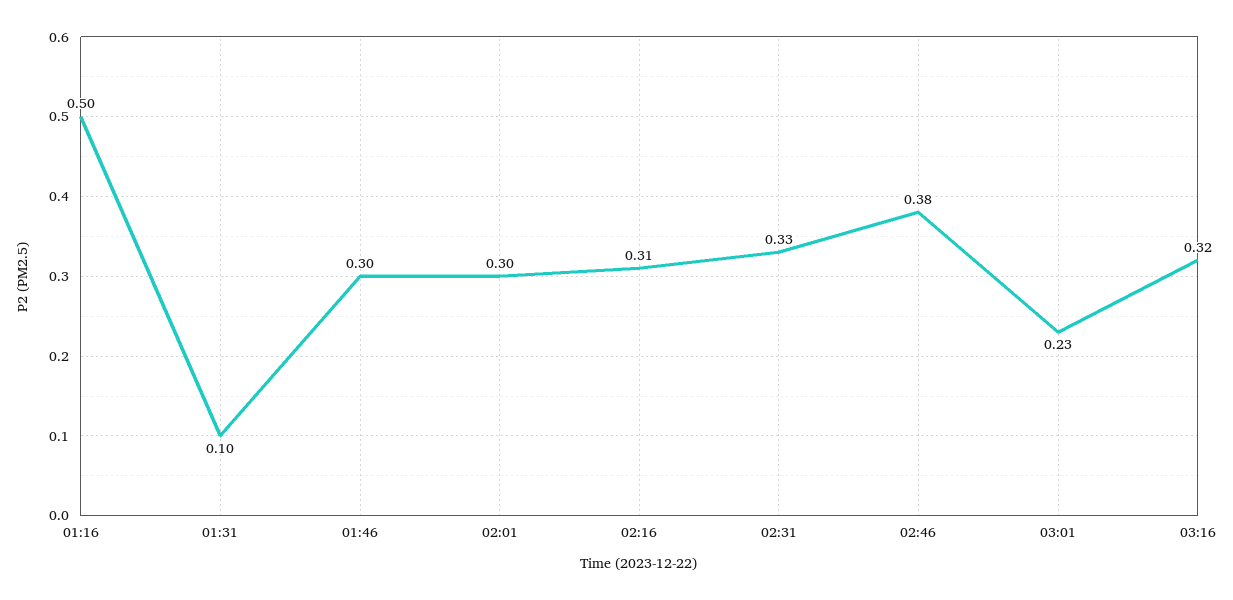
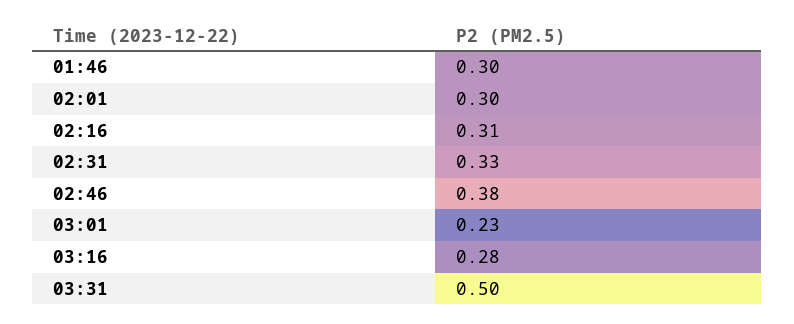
01:16: 0.5 -> none
01:31: 0.1 -> none
03:16: 0.32 -> 0.28
03:31: none -> 0.5

